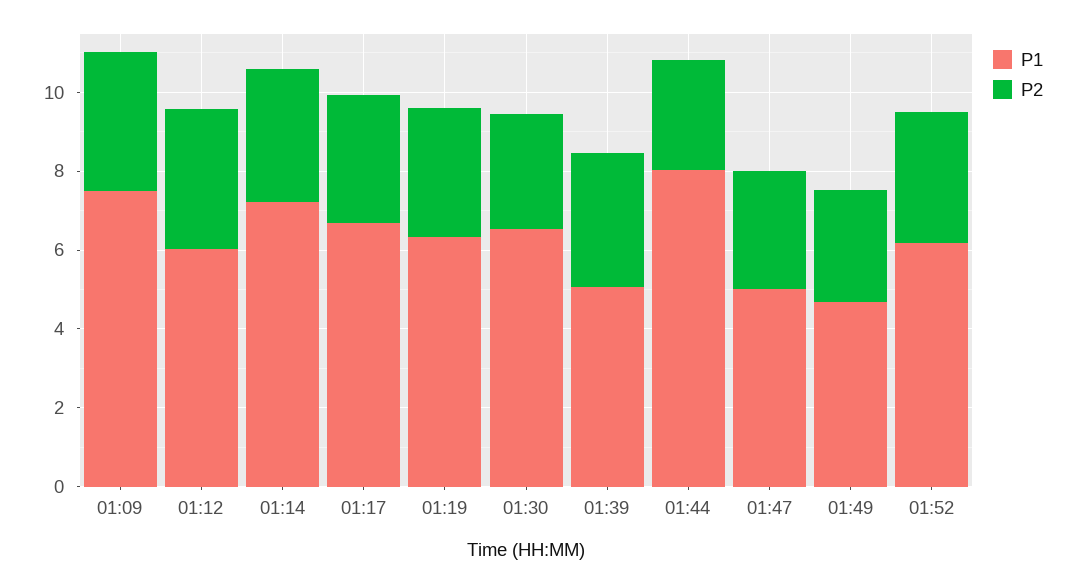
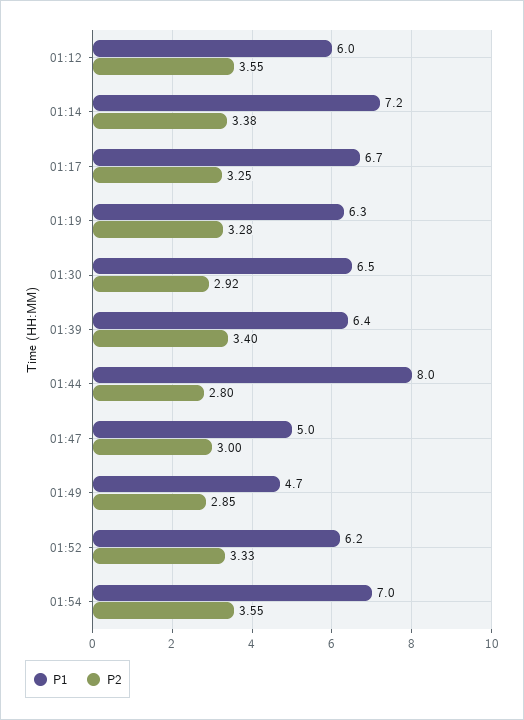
P1, 01:09: 7.5 -> none
P2, 01:09: 3.5 -> none
P1, 01:39: 5 -> 6.4
P1, 01:54: none -> 7
P2, 01:54: none -> 3.55

